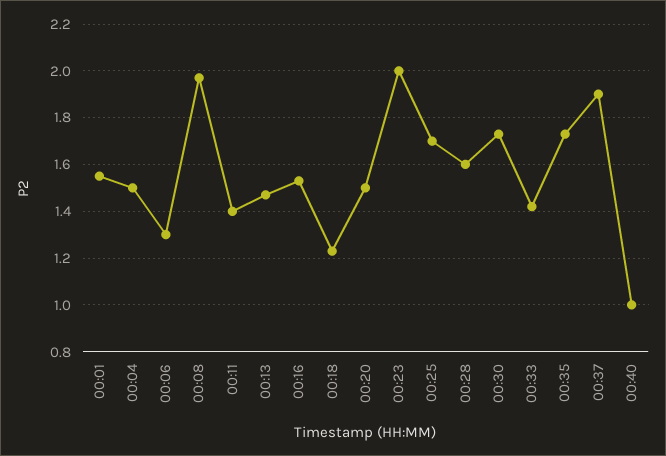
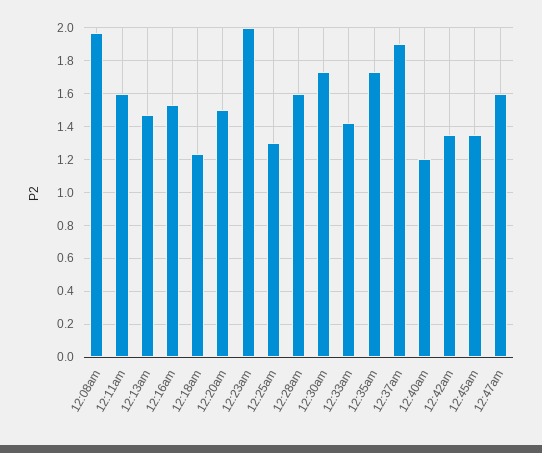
00:01: 1.55 -> none
00:04: 1.5 -> none
00:06: 1.3 -> none
00:11: 1.4 -> 1.6
00:25: 1.7 -> 1.3
00:40: 1 -> 1.2
12:42am: none -> 1.35
12:45am: none -> 1.35
12:47am: none -> 1.6

